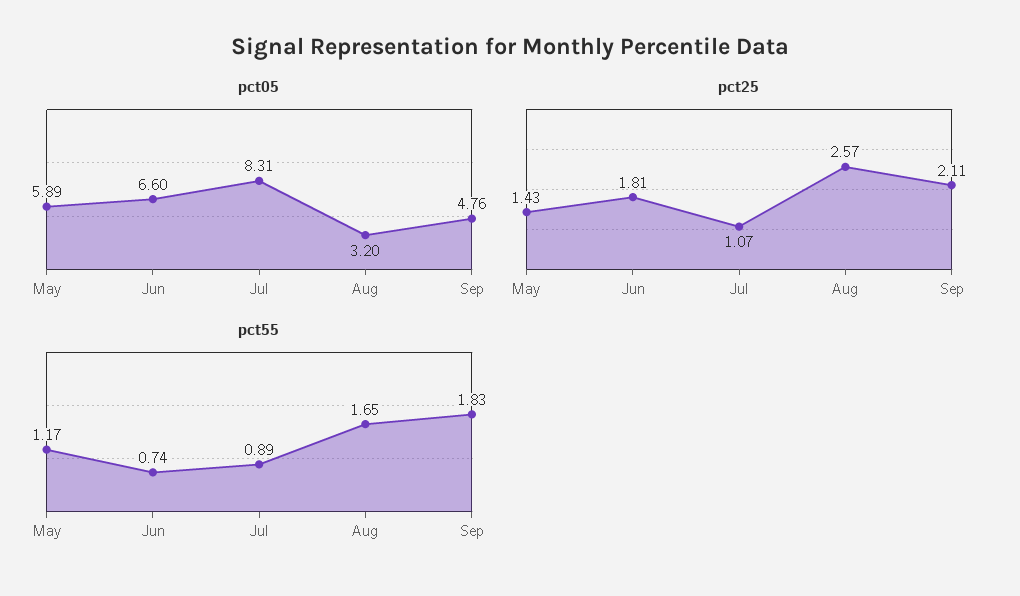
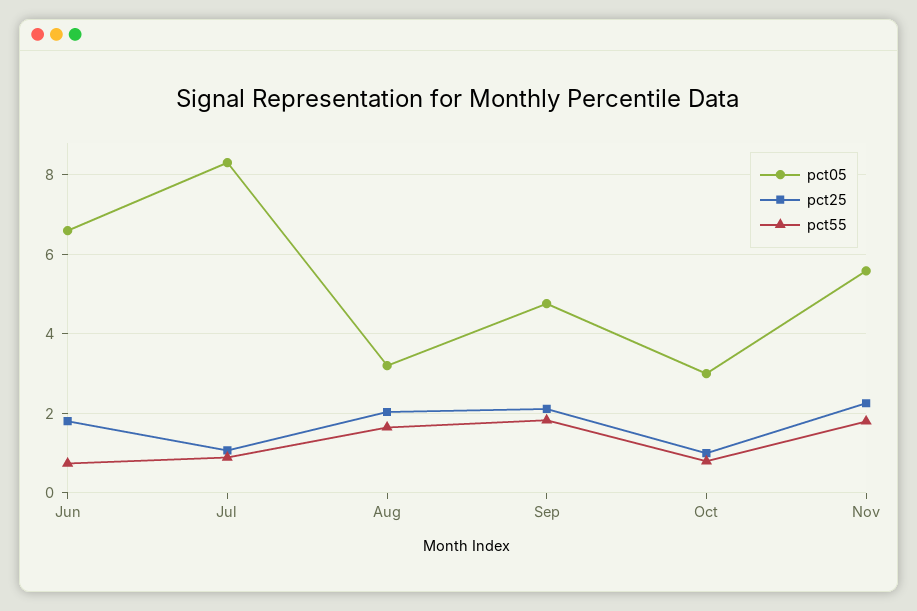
pct05, May: 5.89 -> none
pct25, May: 1.43 -> none
pct25, Aug: 2.57 -> 2
pct55, May: 1.17 -> none
pct05, Oct: none -> 3
pct25, Oct: none -> 1
pct55, Oct: none -> 0.8
pct05, Nov: none -> 5.6
pct25, Nov: none -> 2.2
pct55, Nov: none -> 1.8

